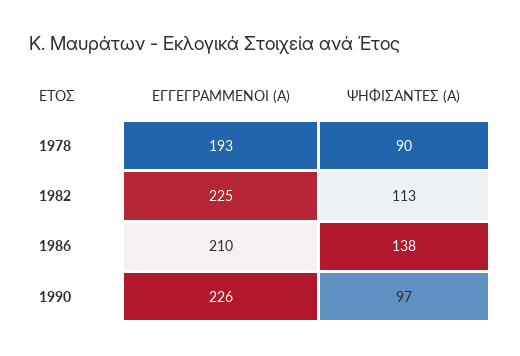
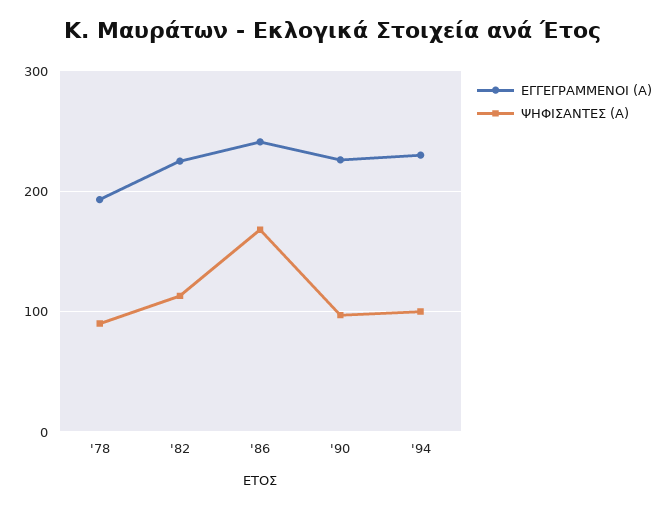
ΕΓΓΕΓΡΑΜΜΕΝΟΙ (Α), 1986: 210 -> 240
ΨΗΦΙΣΑΝΤΕΣ (Α), 1986: 138 -> 170
ΕΓΓΕΓΡΑΜΜΕΝΟΙ (Α), '94: none -> 230
ΨΗΦΙΣΑΝΤΕΣ (Α), '94: none -> 100

